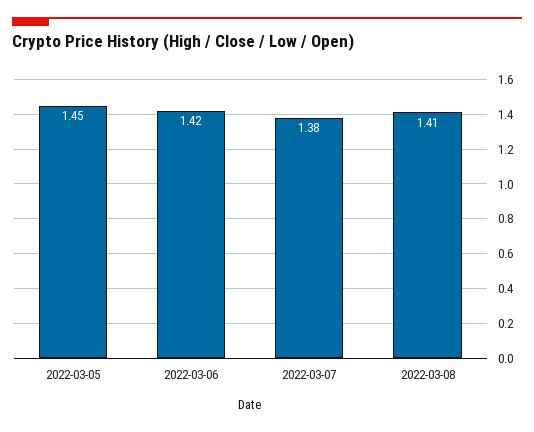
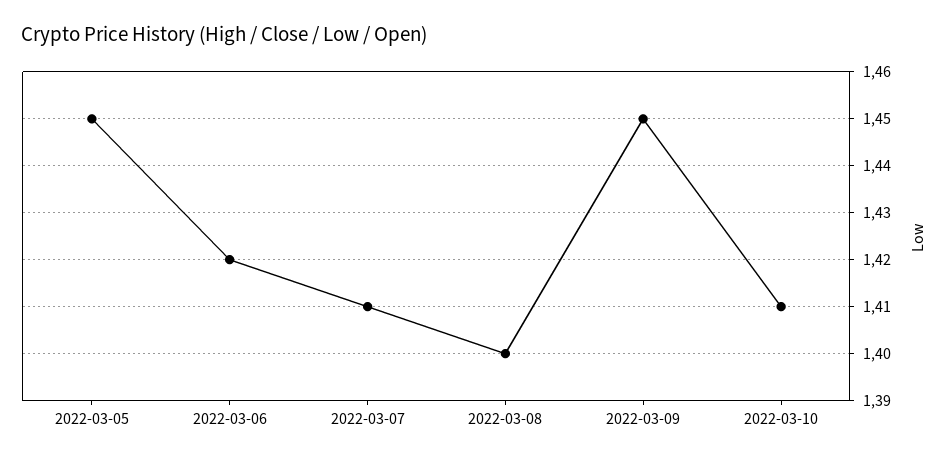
2022-03-07: 1.38 -> 1.41
2022-03-08: 1.41 -> 1.4
2022-03-09: none -> 1.45
2022-03-10: none -> 1.41

